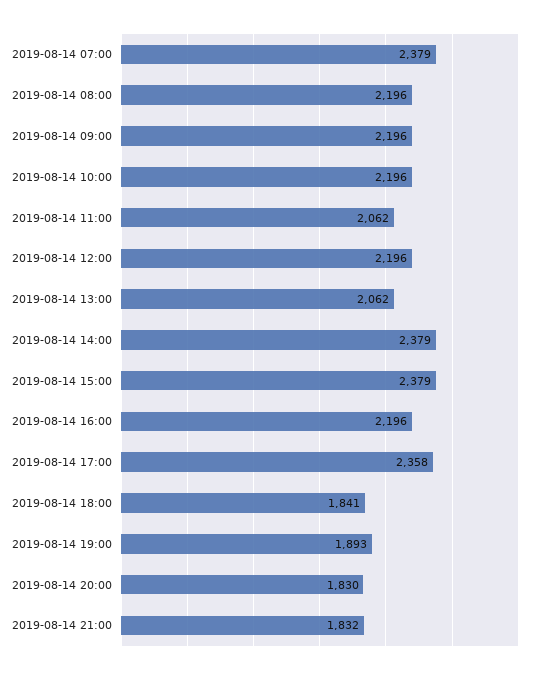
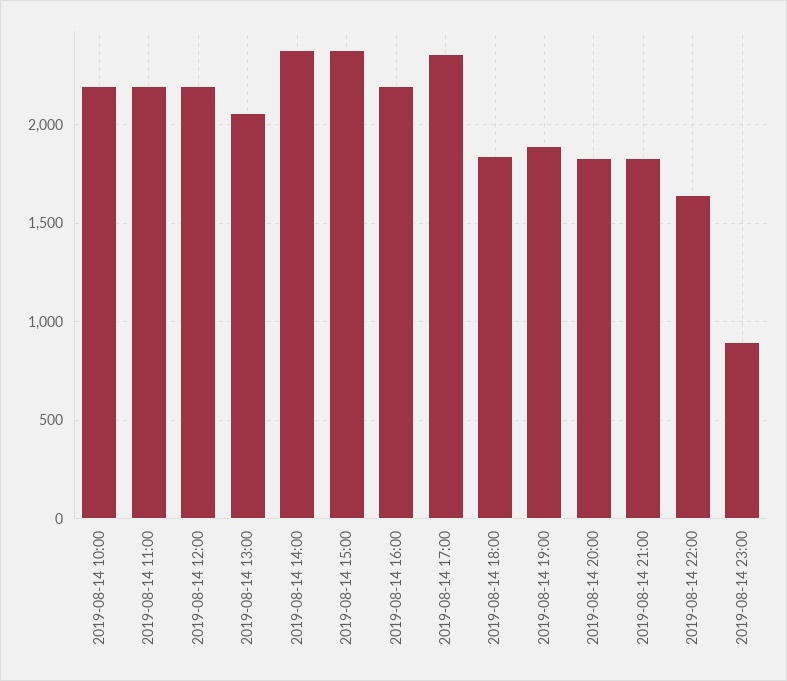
2019-08-14 07:00: 2379 -> none
2019-08-14 08:00: 2196 -> none
2019-08-14 09:00: 2196 -> none
2019-08-14 11:00: 2062 -> 2200
2019-08-14 22:00: none -> 1650
2019-08-14 23:00: none -> 900

